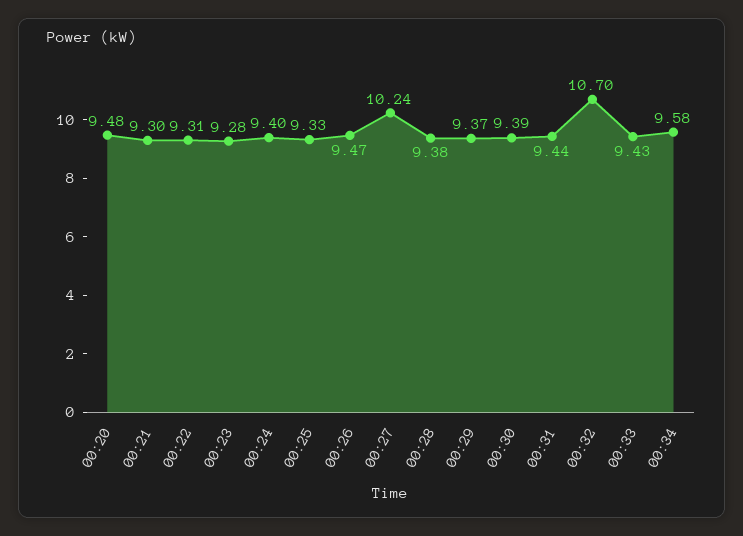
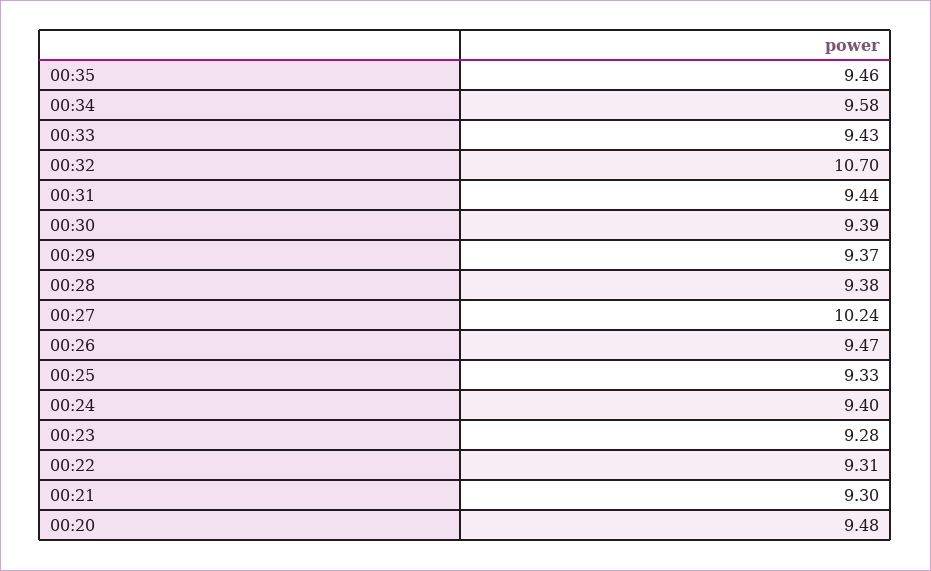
00:35: none -> 9.46

